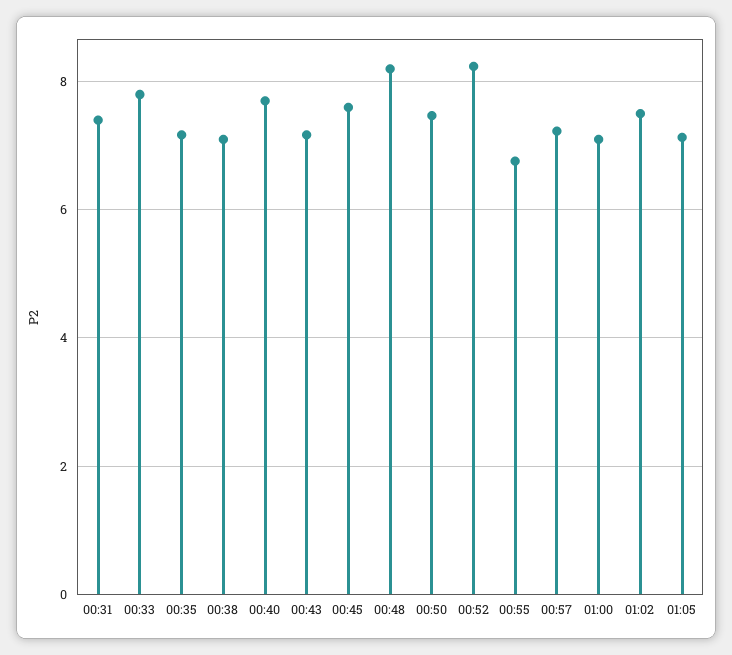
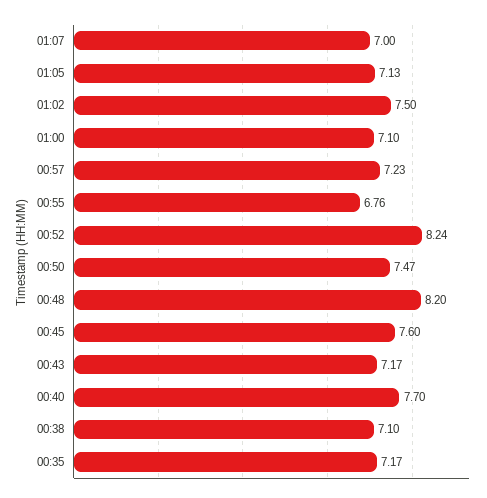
00:31: 7.4 -> none
00:33: 7.8 -> none
01:07: none -> 7

